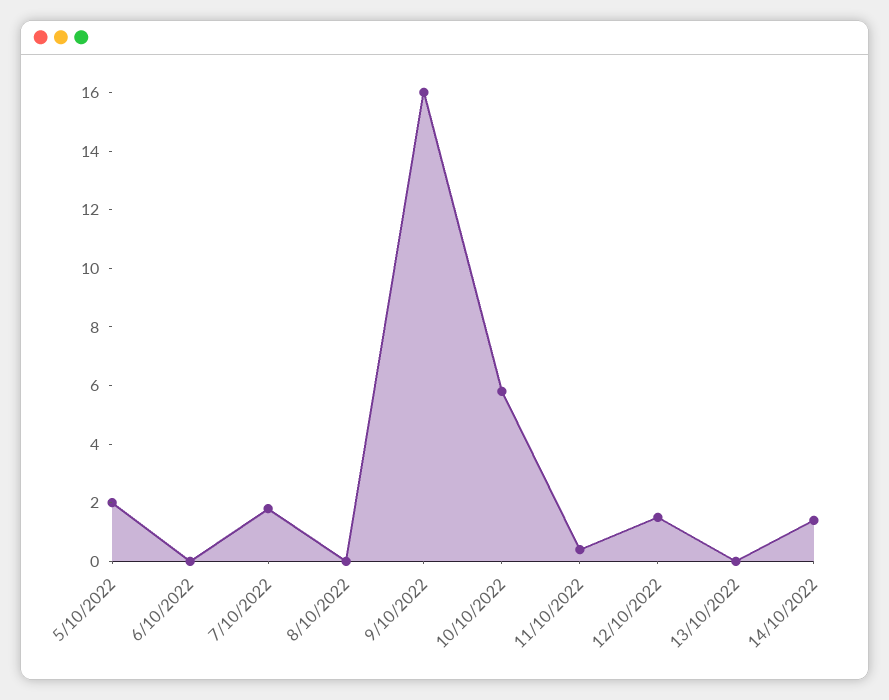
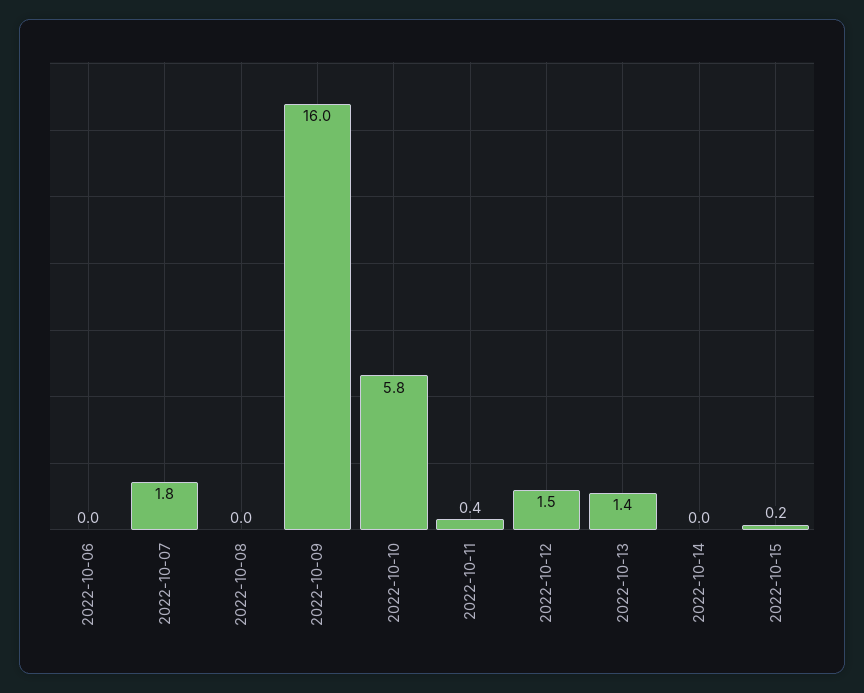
5/10/2022: 2 -> none
13/10/2022: 0 -> 1.4
14/10/2022: 1.5 -> 0
2022-10-15: none -> 0.2

